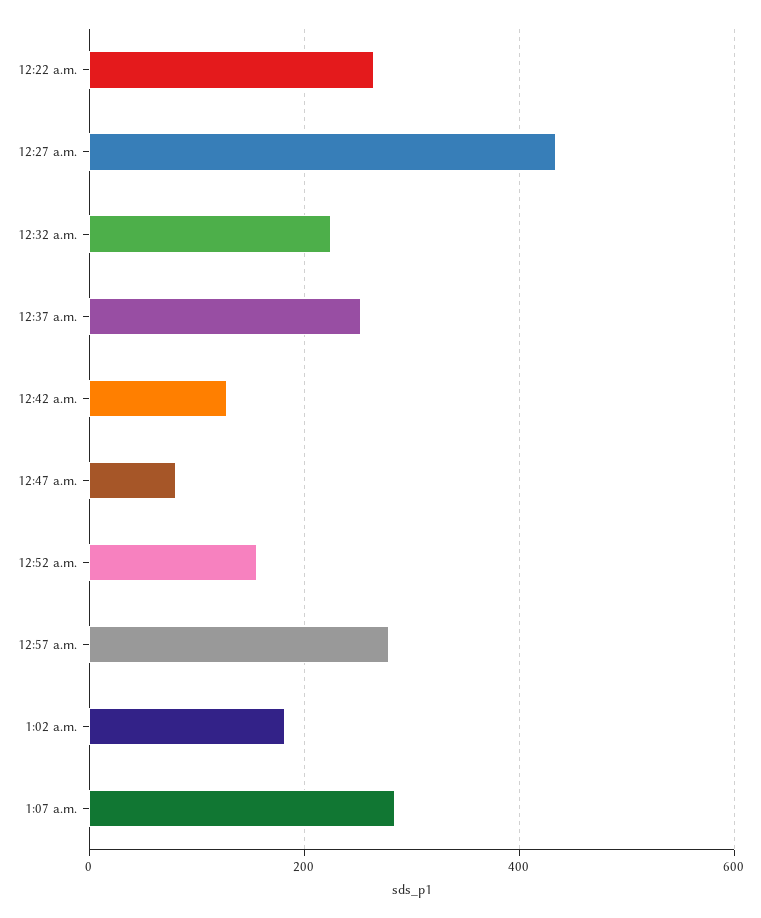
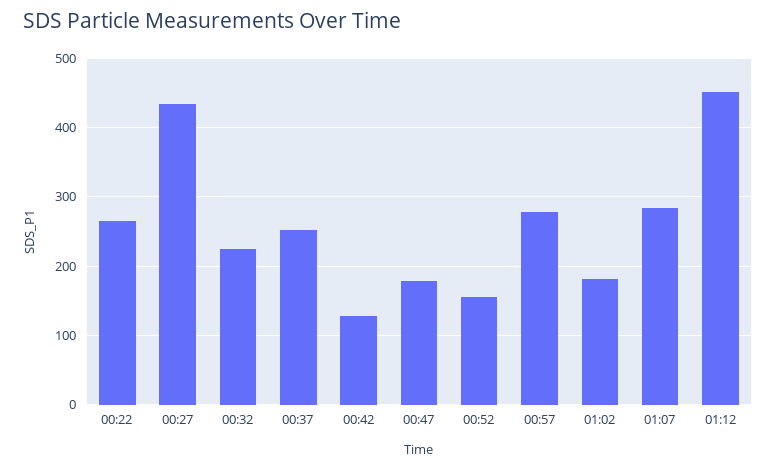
12:47 a.m.: 80 -> 180
01:12: none -> 450

